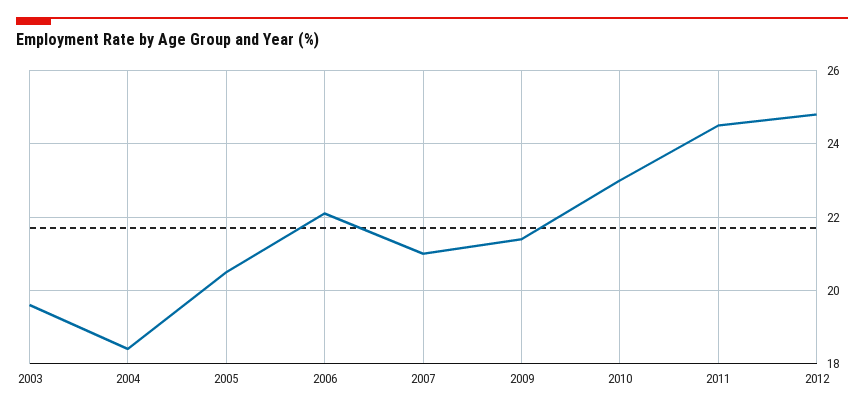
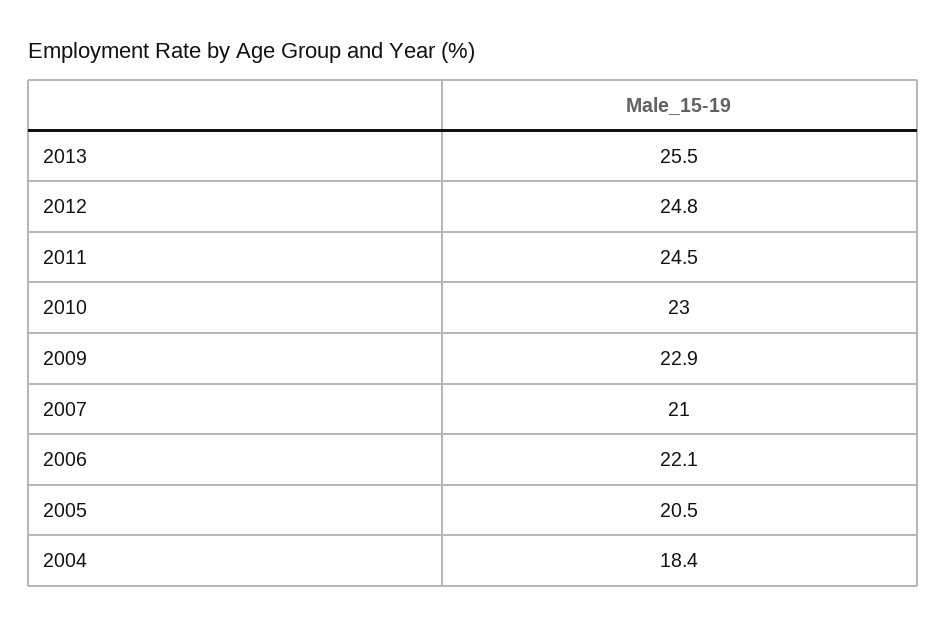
2003: 19.5 -> none
2009: 21.5 -> 22.9
2013: none -> 25.5

